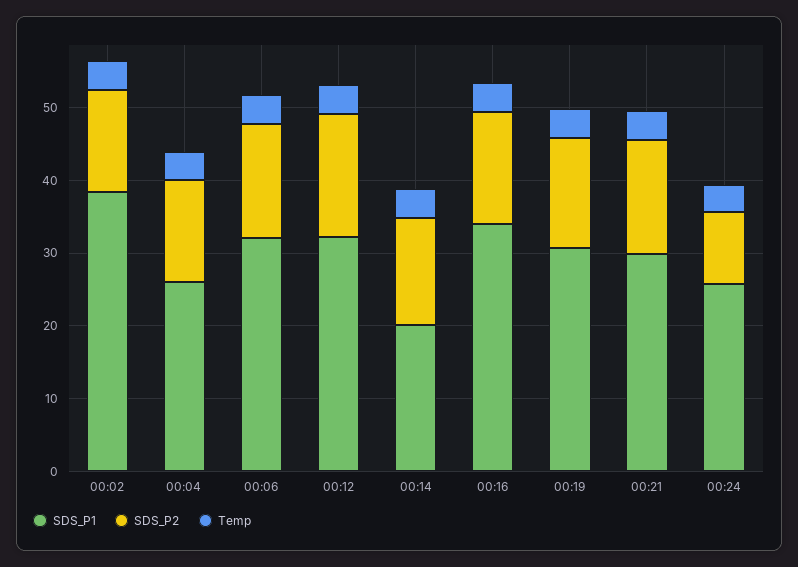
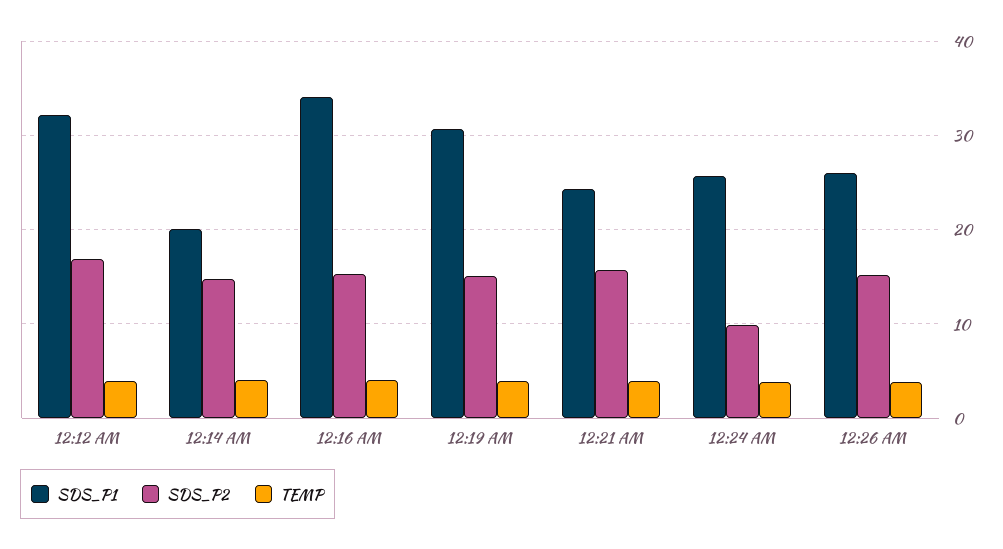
SDS_P1, 00:02: 38 -> none
SDS_P2, 00:02: 14 -> none
Temp, 00:02: 4 -> none
SDS_P1, 00:04: 26 -> none
SDS_P2, 00:04: 14 -> none
Temp, 00:04: 4 -> none
SDS_P1, 00:06: 32 -> none
SDS_P2, 00:06: 16 -> none
Temp, 00:06: 4 -> none
SDS_P1, 00:21: 30 -> 24
SDS_P1, 12:26 AM: none -> 26
SDS_P2, 12:26 AM: none -> 15
Temp, 12:26 AM: none -> 4

